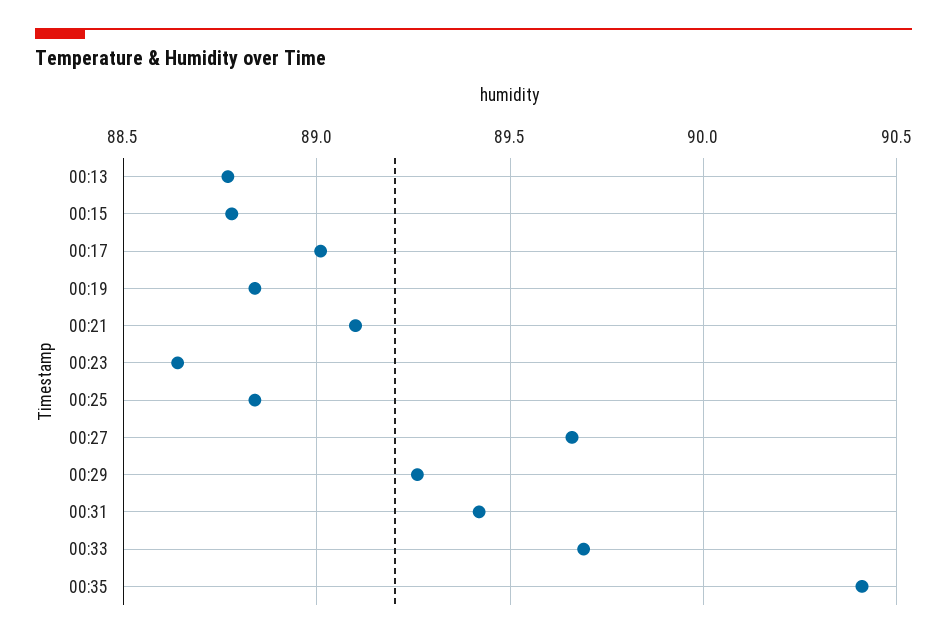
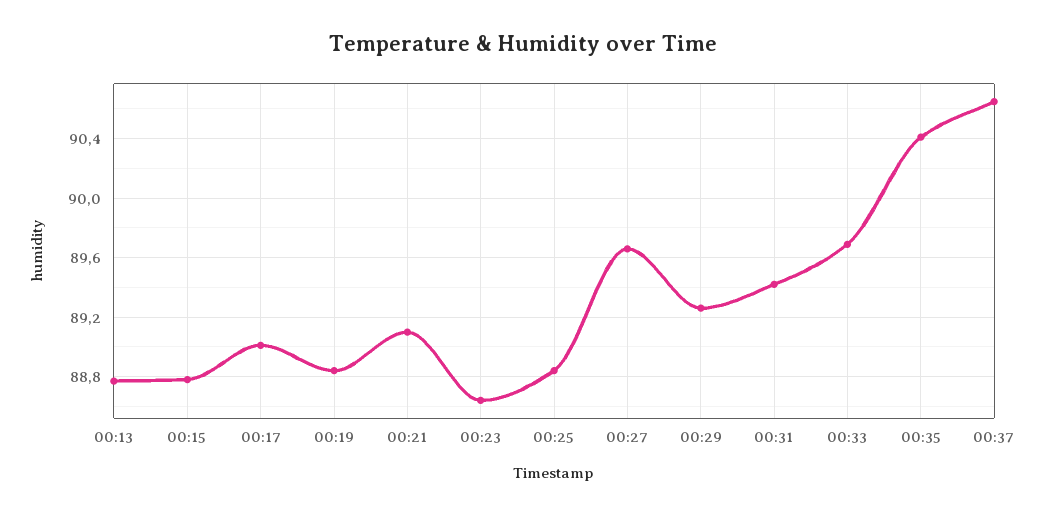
00:37: none -> 90.65

